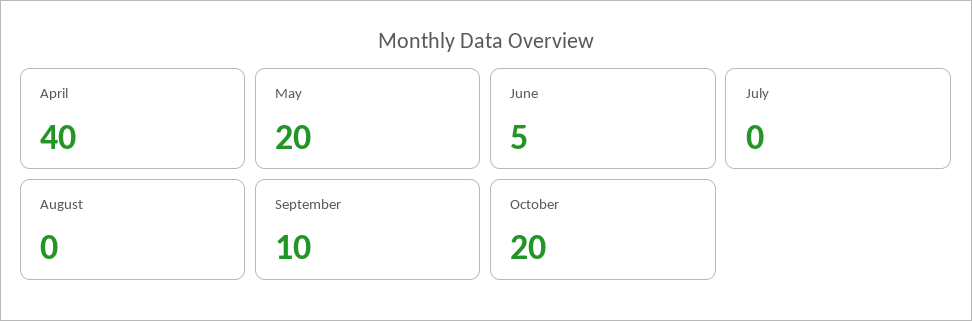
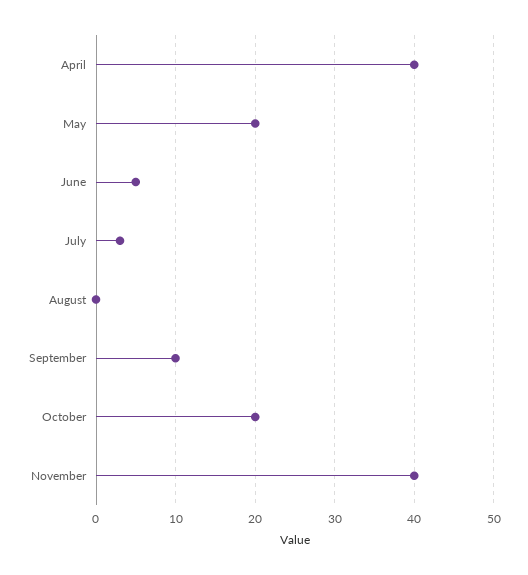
July: 0 -> 3
November: none -> 40

